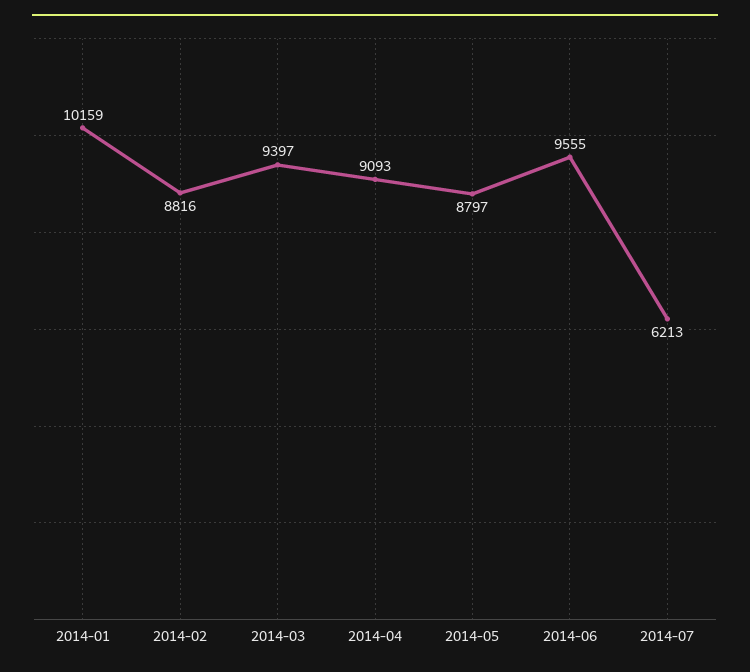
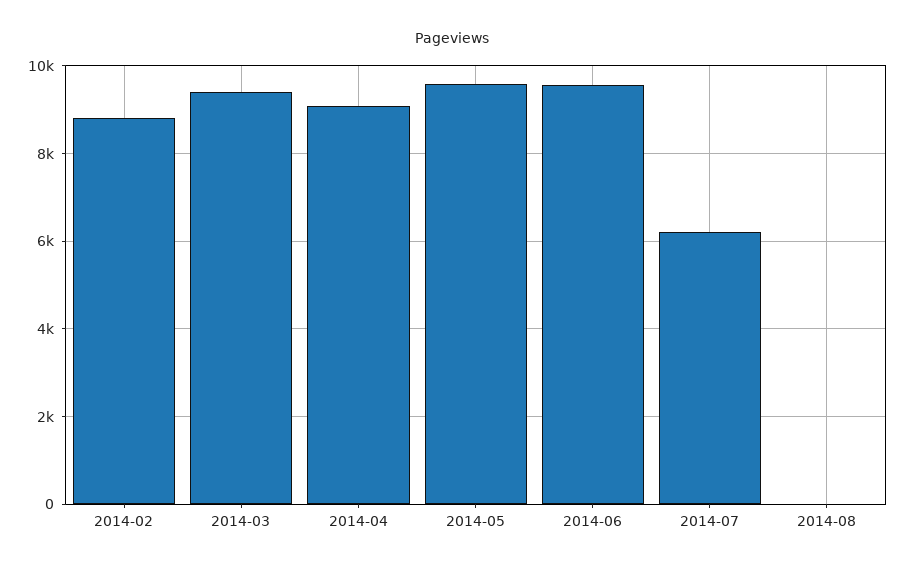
2014-01: 10159 -> none
2014-05: 8797 -> 9600
2014-08: none -> 0

